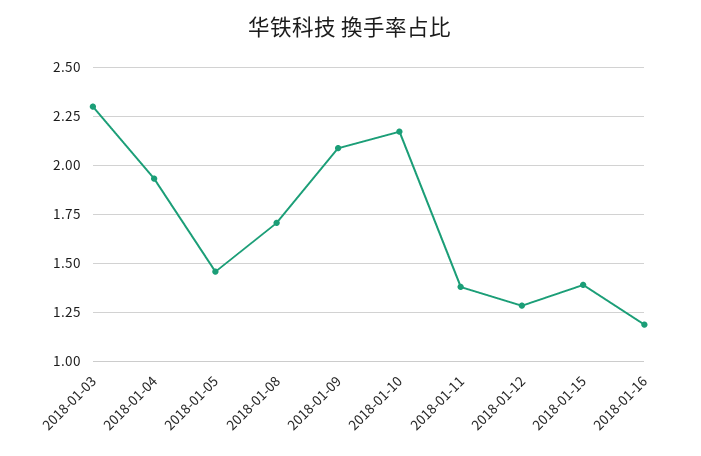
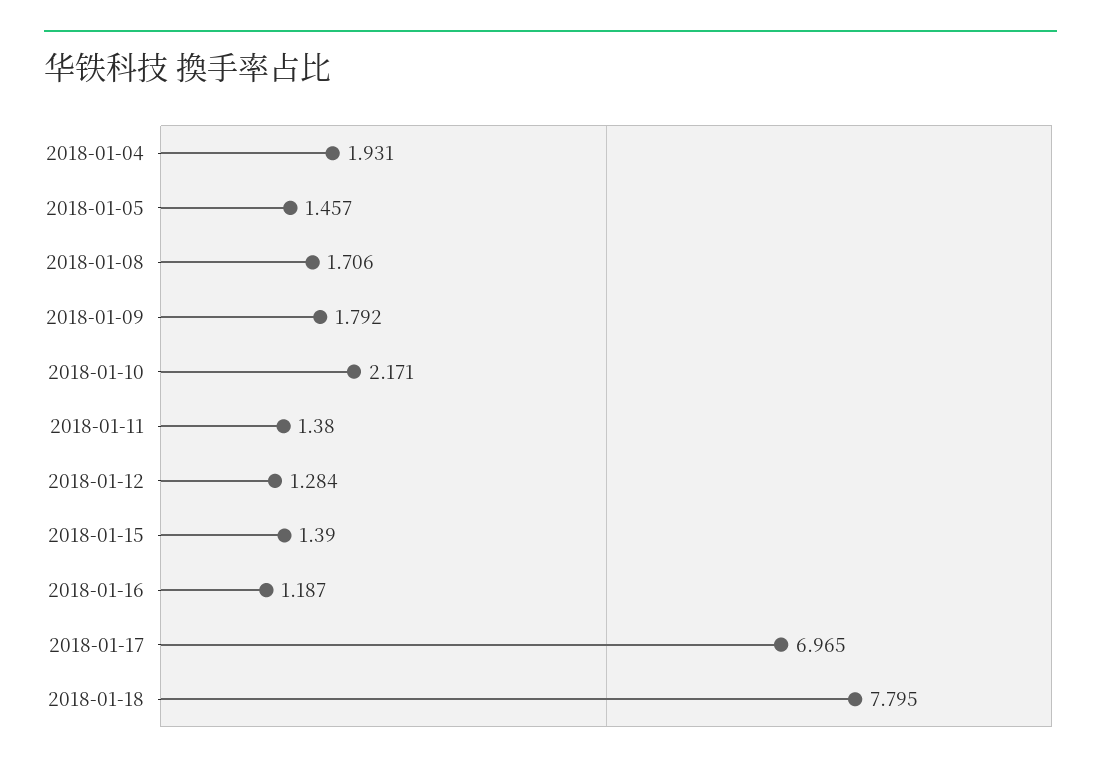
2018-01-03: 2.3 -> none
2018-01-09: 2.1 -> 1.792
2018-01-17: none -> 6.965
2018-01-18: none -> 7.795

